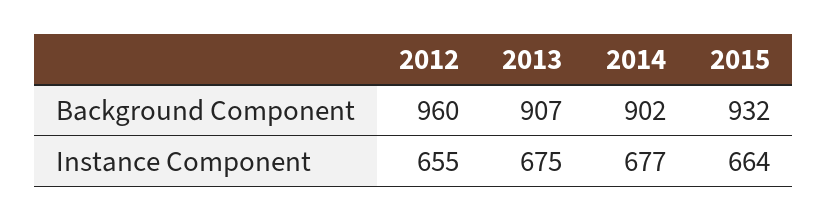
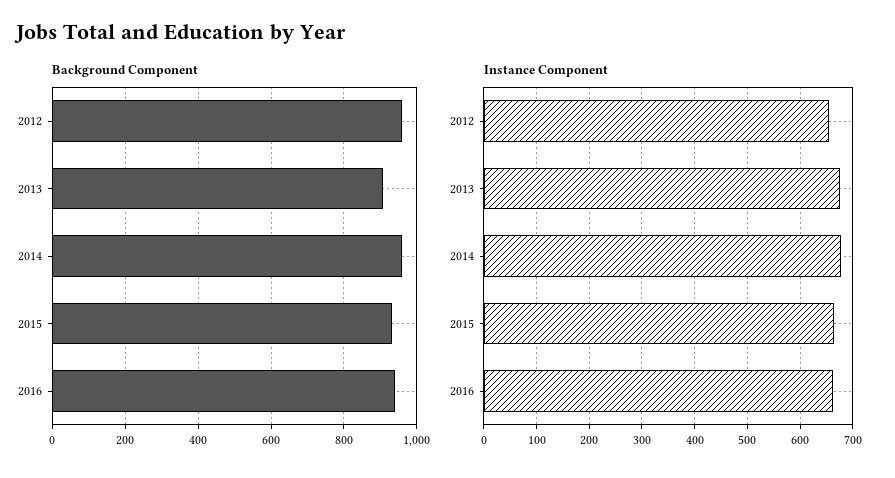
Background Component, 2014: 902 -> 960
Background Component, 2016: none -> 940
Instance Component, 2016: none -> 660

